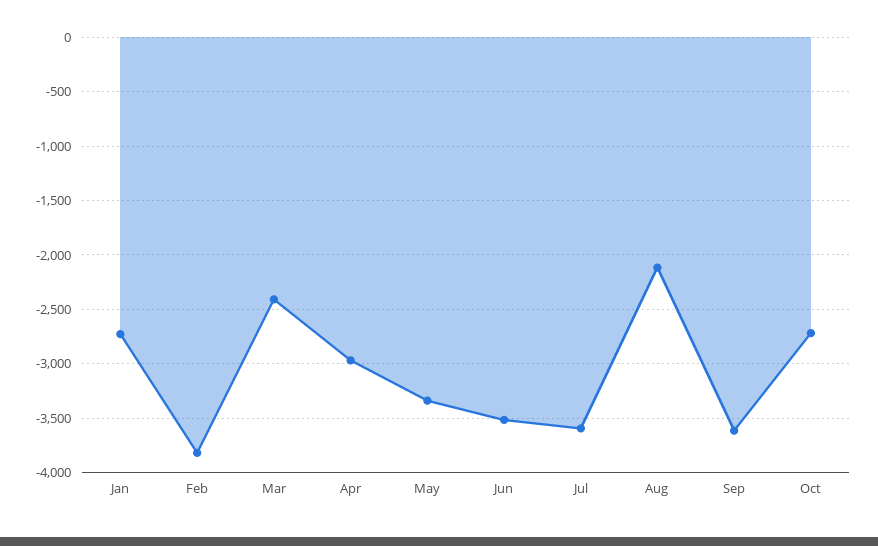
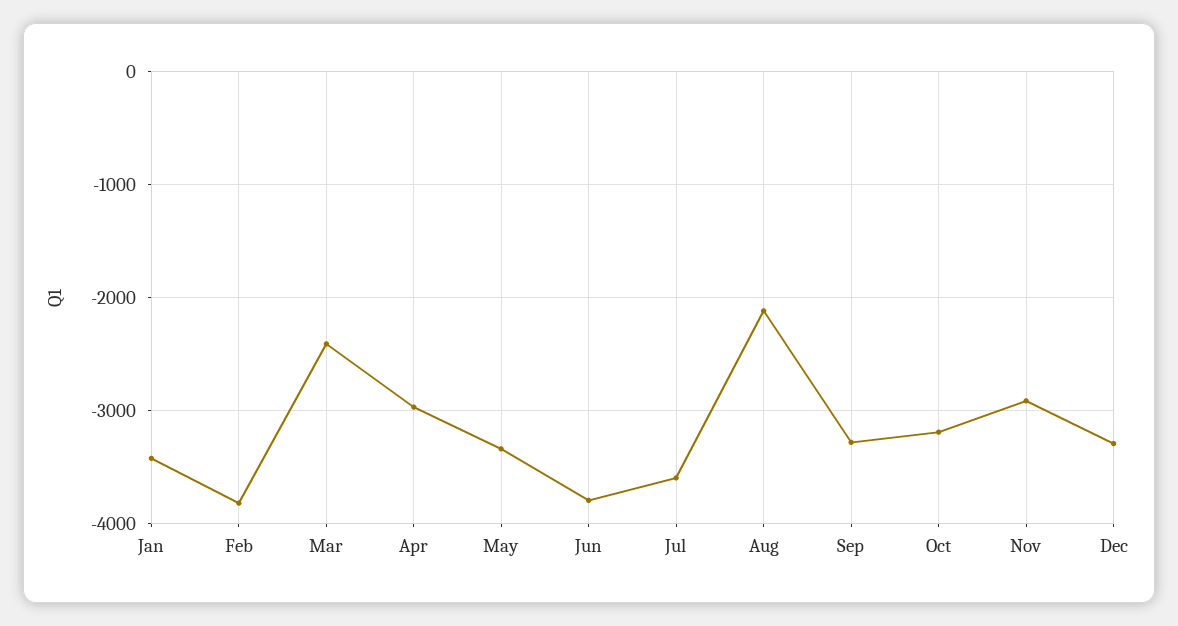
Jan: -2700 -> -3400
Jun: -3500 -> -3800
Sep: -3600 -> -3300
Oct: -2700 -> -3200
Nov: none -> -2900
Dec: none -> -3300

